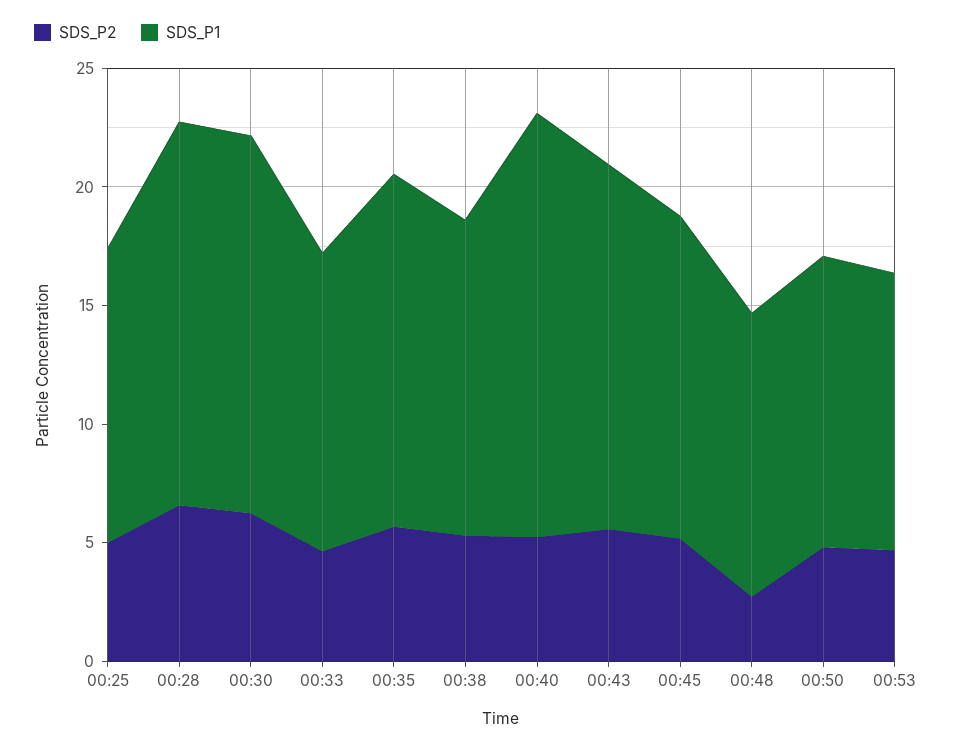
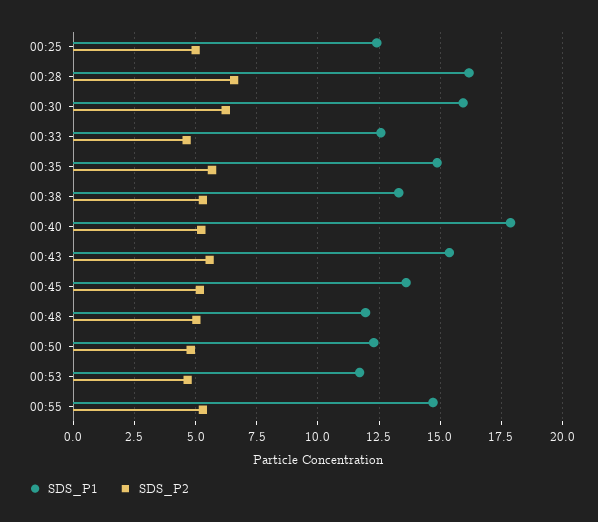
SDS_P2, 00:48: 3 -> 5
SDS_P1, 00:55: none -> 14.75
SDS_P2, 00:55: none -> 5.25

